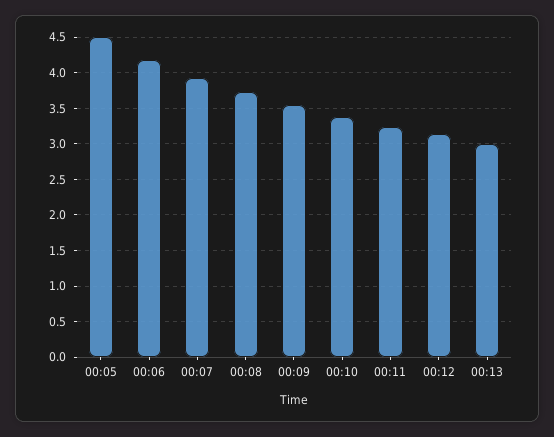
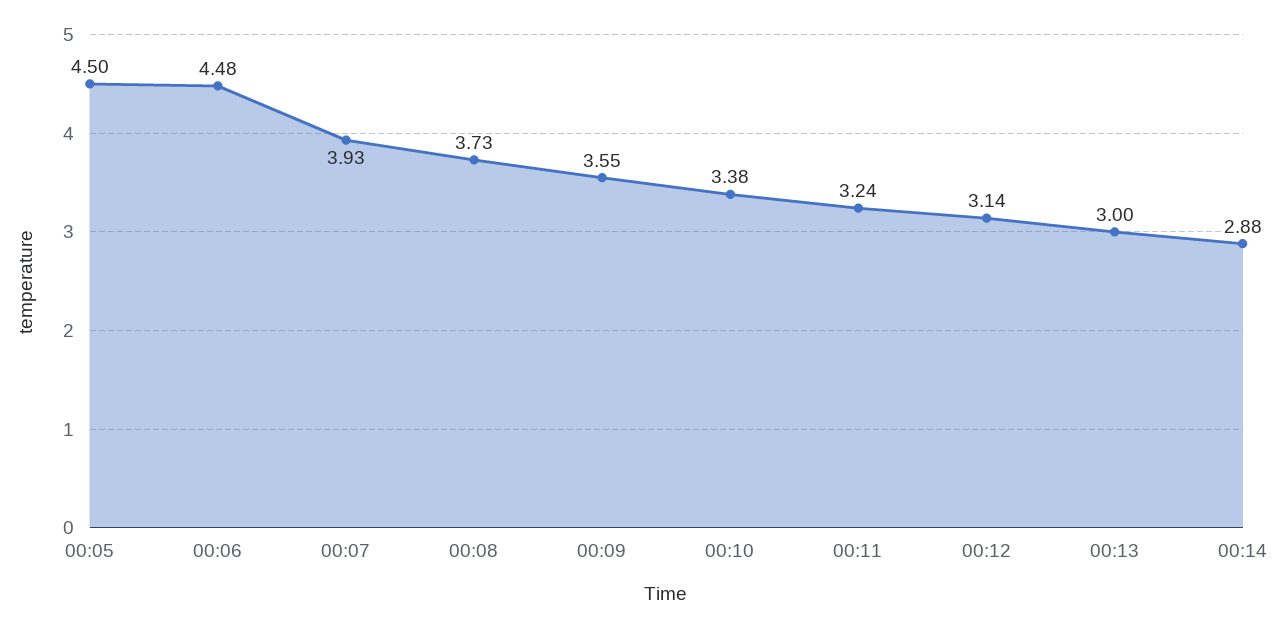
00:06: 4.2 -> 4.48
00:14: none -> 2.88

